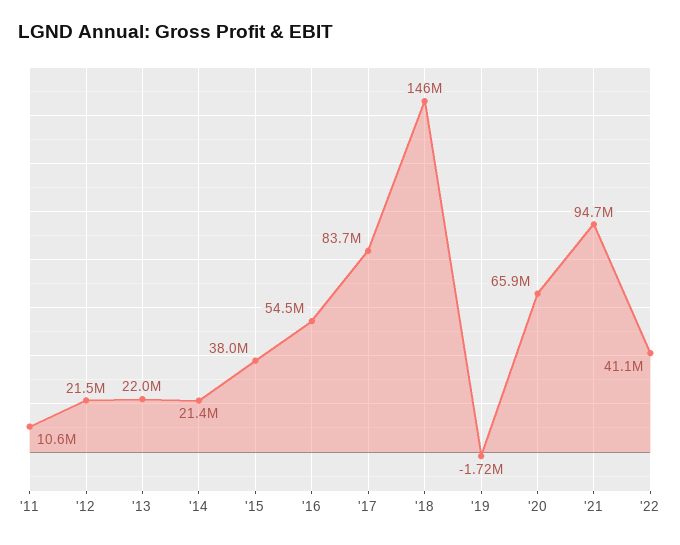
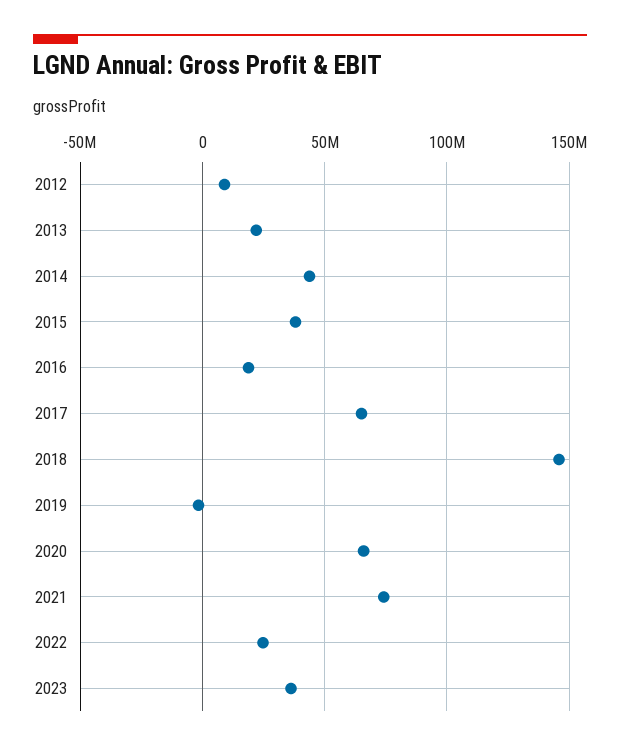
'11: 10600000 -> none
'12: 21500000 -> 10000000
'14: 21400000 -> 45000000
'16: 54500000 -> 20000000
'17: 83700000 -> 65000000
'21: 94700000 -> 75000000
'22: 41100000 -> 25000000
2023: none -> 35000000

